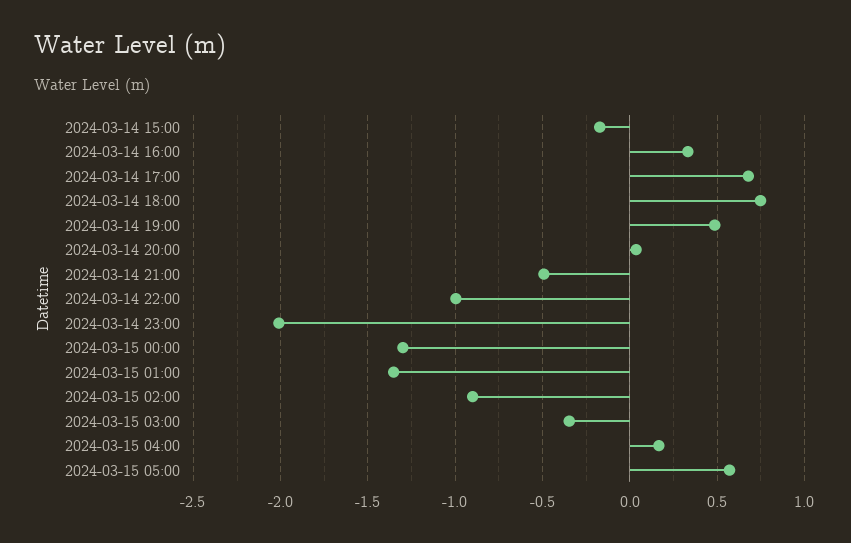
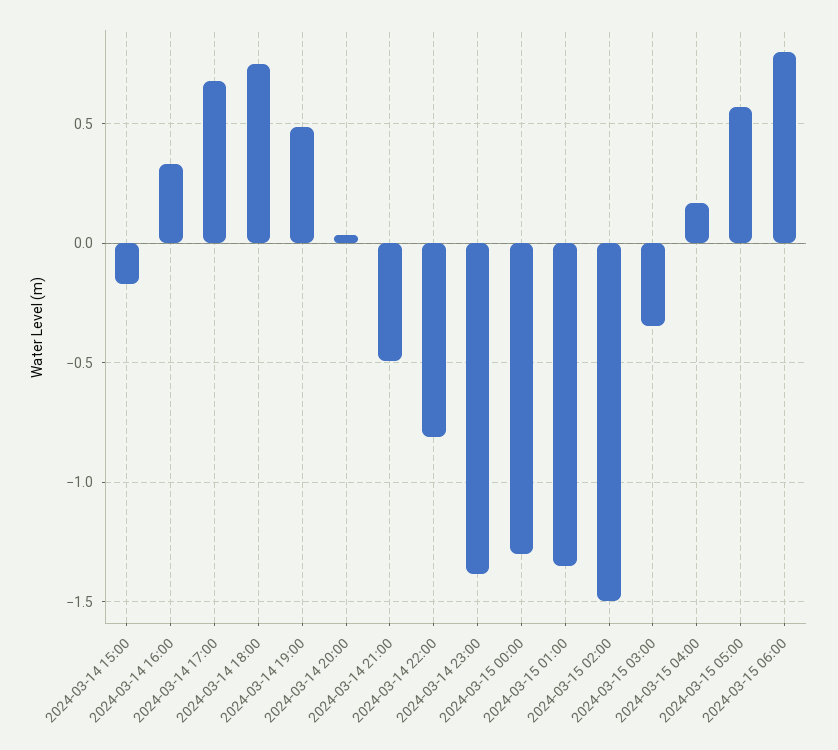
2024-03-14 22:00: -1 -> -0.8
2024-03-14 23:00: -2 -> -1.4
2024-03-15 02:00: -0.9 -> -1.5
2024-03-15 06:00: none -> 0.8

